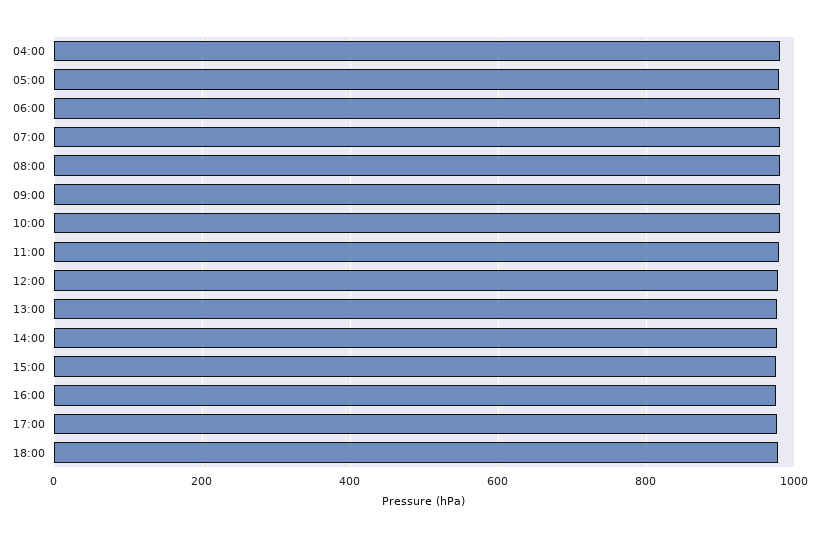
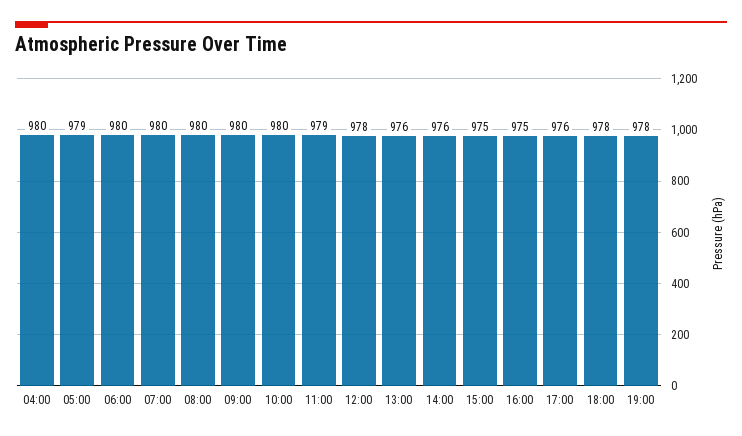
19:00: none -> 978

